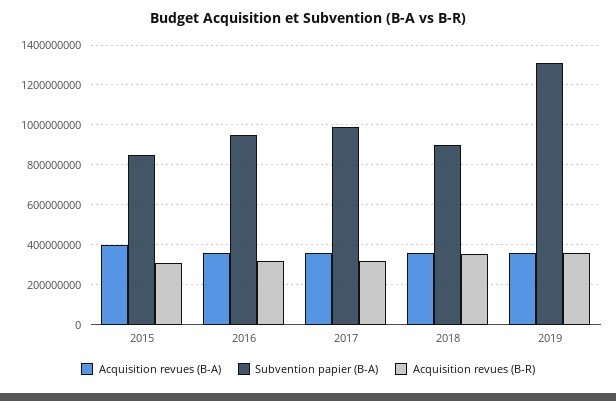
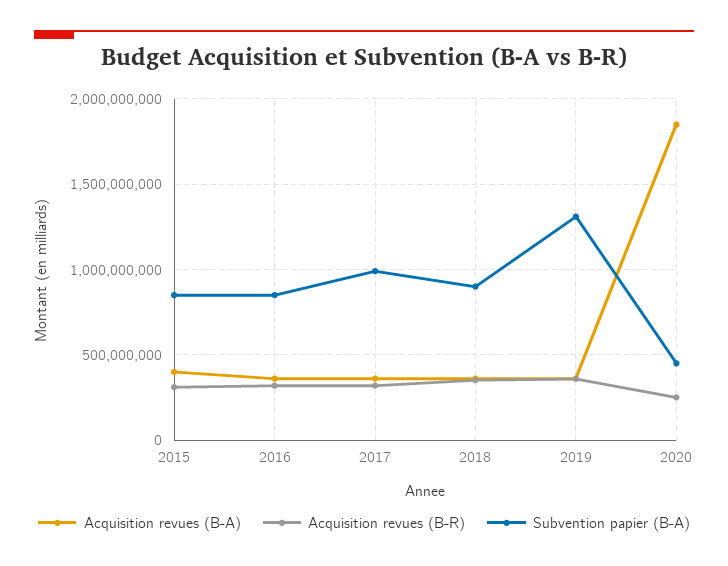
Subvention papier (B-A), 2016: 950000000 -> 850000000
Acquisition revues (B-A), 2020: none -> 1850000000
Acquisition revues (B-R), 2020: none -> 250000000
Subvention papier (B-A), 2020: none -> 450000000

